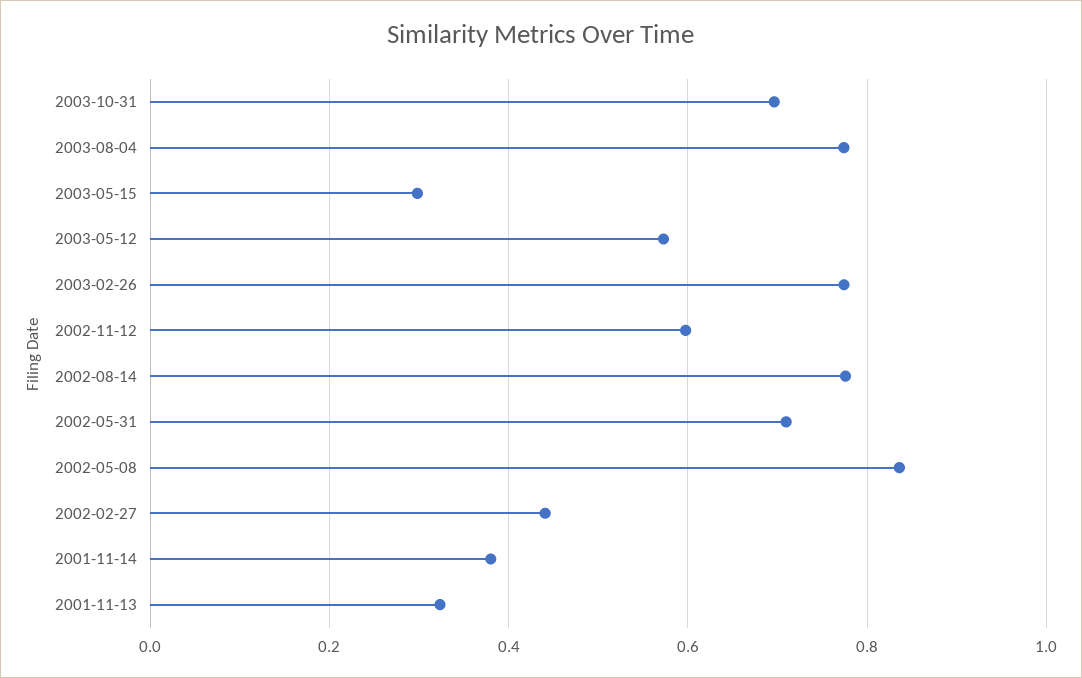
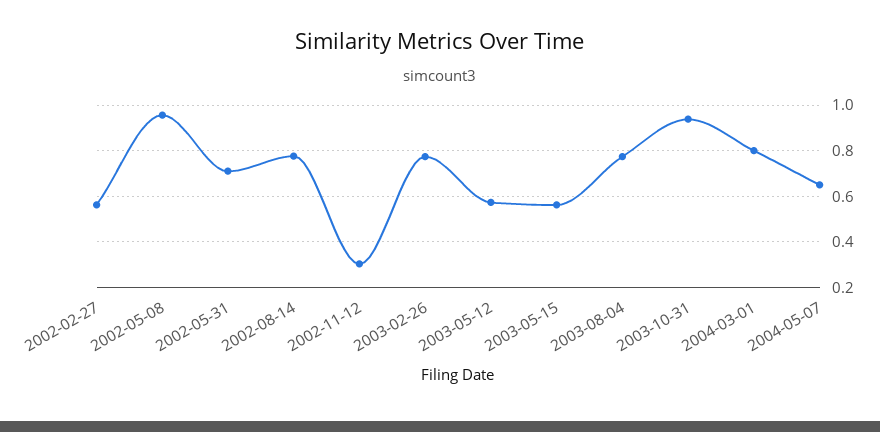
2003-10-31: 0.7 -> 0.95
2003-05-15: 0.3 -> 0.55
2002-11-12: 0.6 -> 0.3
2002-05-08: 0.84 -> 0.95
2002-02-27: 0.44 -> 0.55
2001-11-14: 0.38 -> none
2001-11-13: 0.32 -> none
2004-03-01: none -> 0.8
2004-05-07: none -> 0.65

